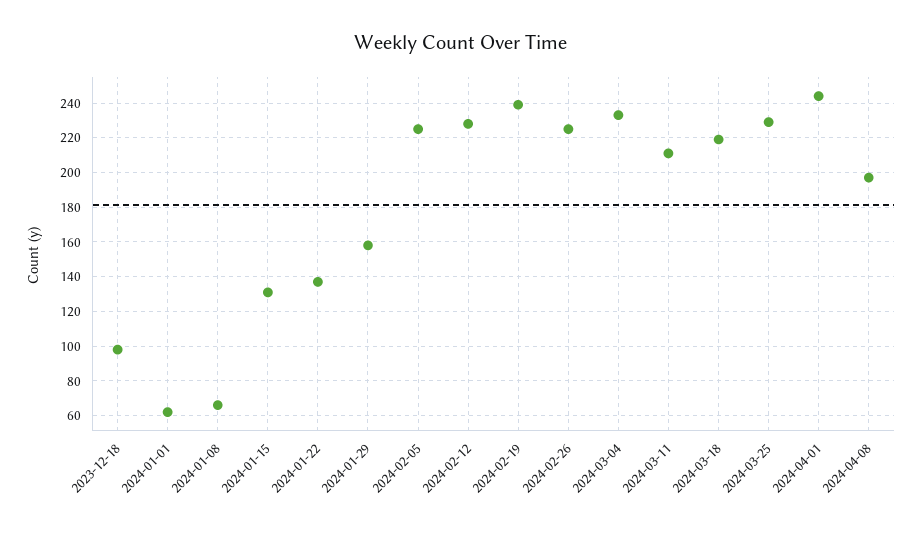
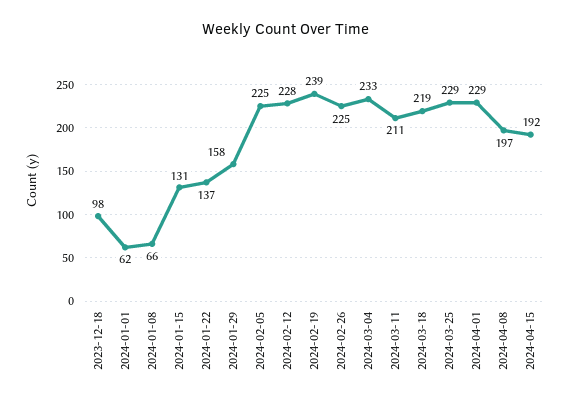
2024-04-01: 245 -> 229
2024-04-15: none -> 192

